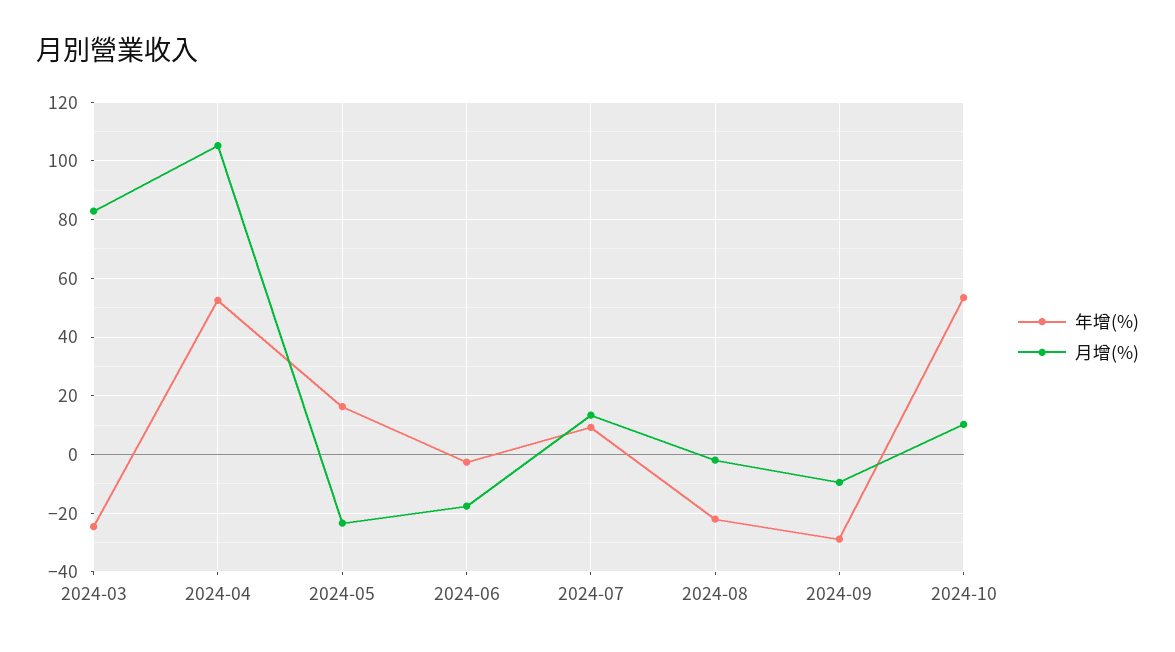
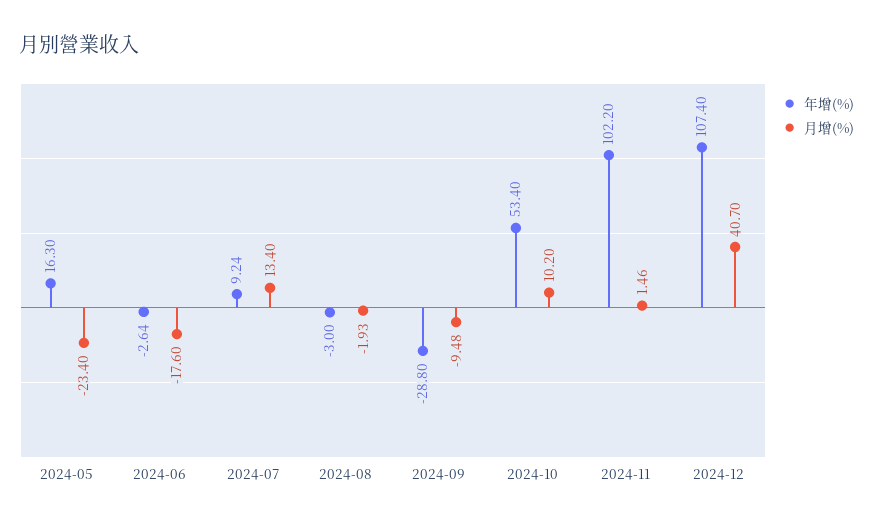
年增(%), 2024-03: -25 -> none
月增(%), 2024-03: 82.5 -> none
年增(%), 2024-04: 52.5 -> none
月增(%), 2024-04: 105 -> none
年增(%), 2024-08: -22.5 -> -3
年增(%), 2024-11: none -> 102.2
月增(%), 2024-11: none -> 1.46
年增(%), 2024-12: none -> 107.4
月增(%), 2024-12: none -> 40.7

